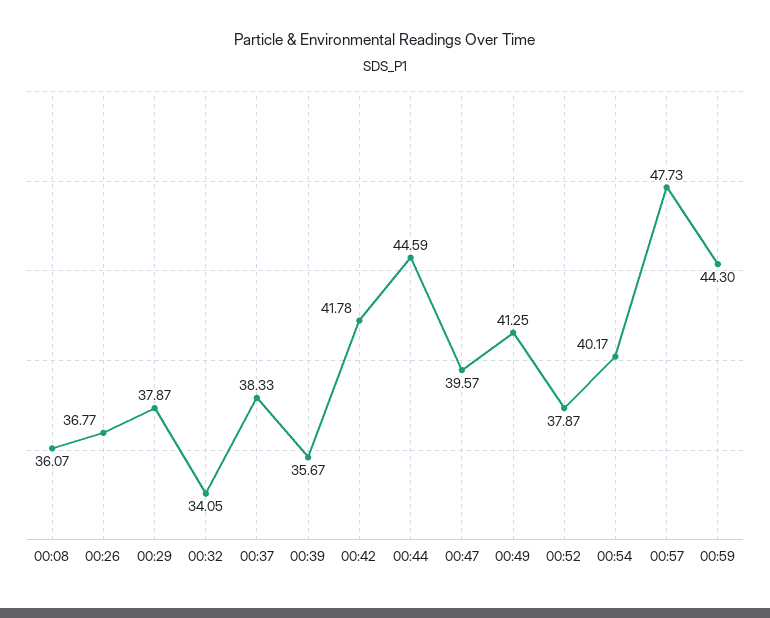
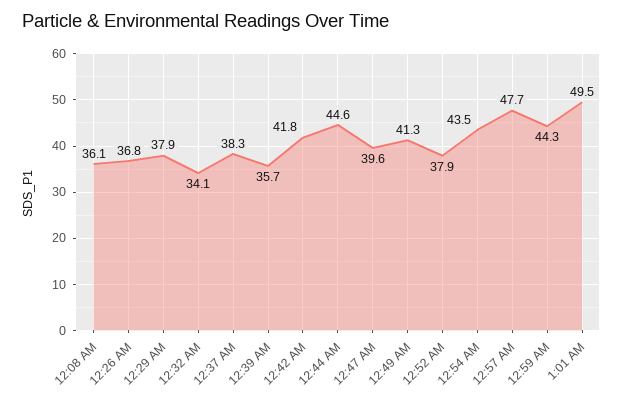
00:54: 40.17 -> 43.5
1:01 AM: none -> 49.5

